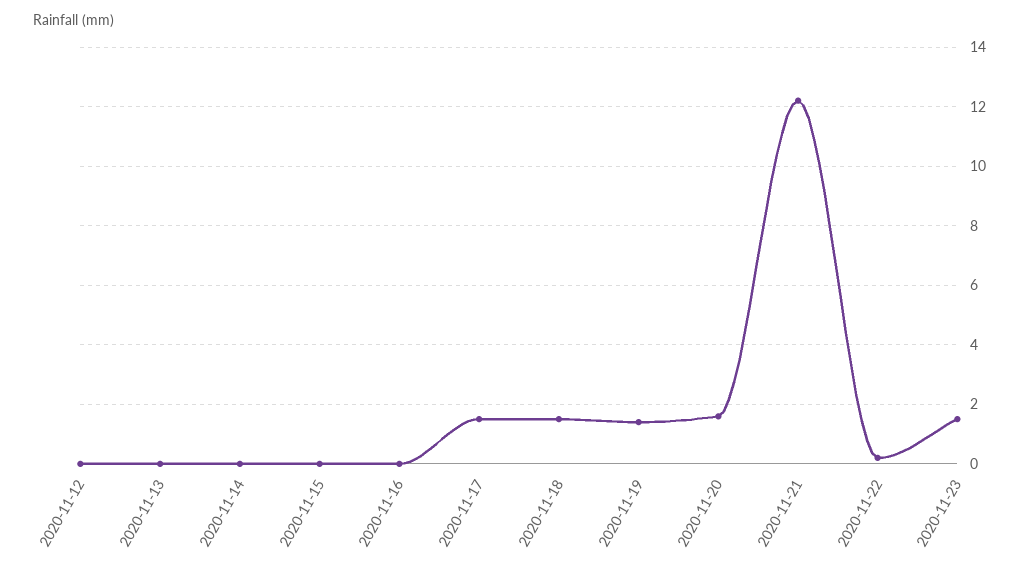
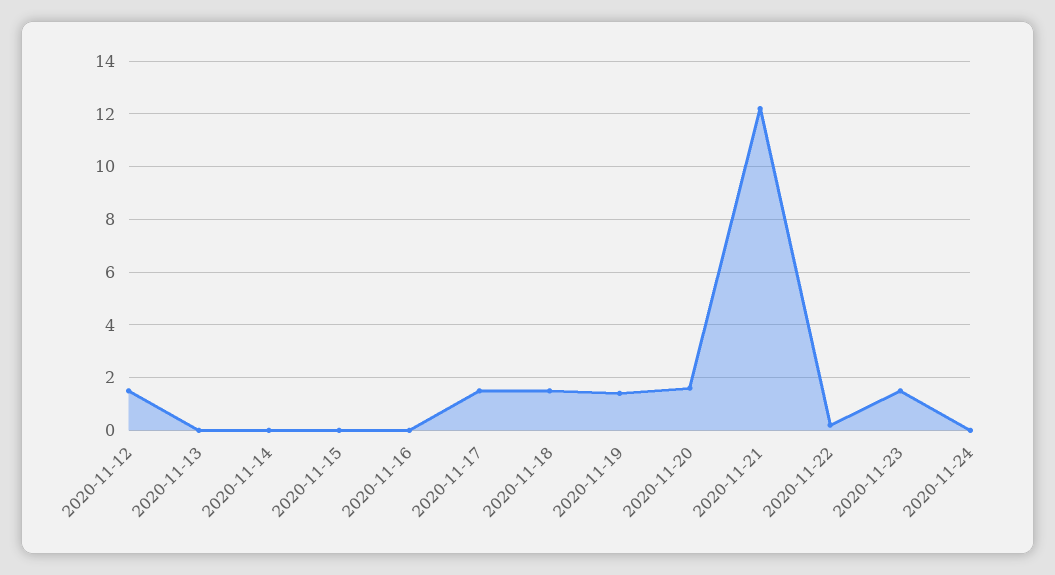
2020-11-12: 0 -> 1.5
2020-11-24: none -> 0

